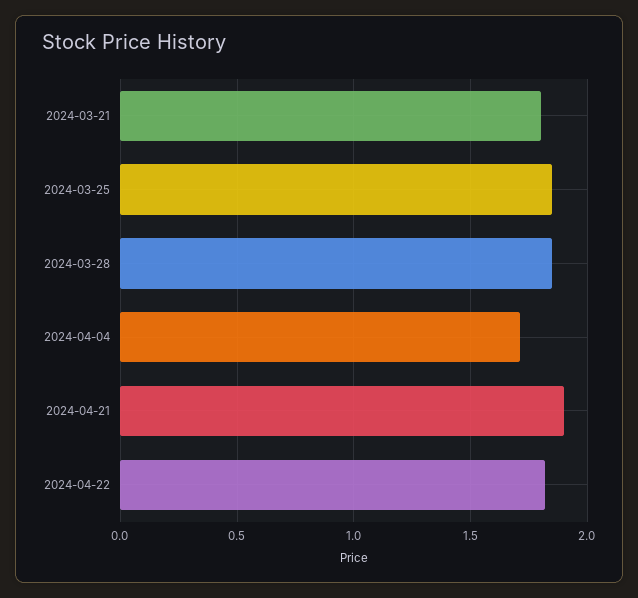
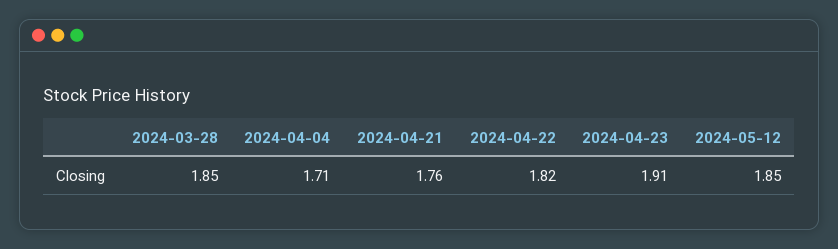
2024-03-21: 1.8 -> none
2024-03-25: 1.85 -> none
2024-04-21: 1.9 -> 1.76
2024-04-23: none -> 1.91
2024-05-12: none -> 1.85

